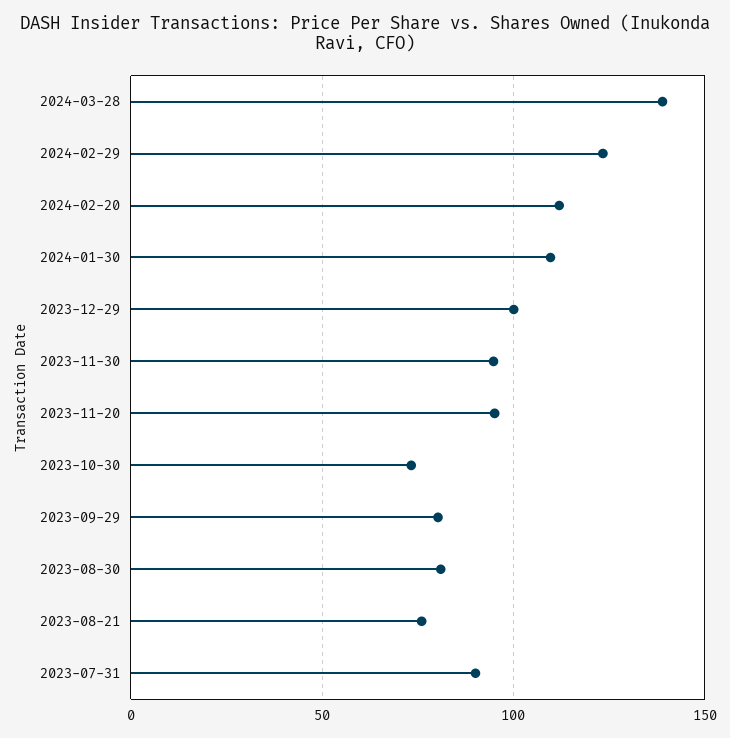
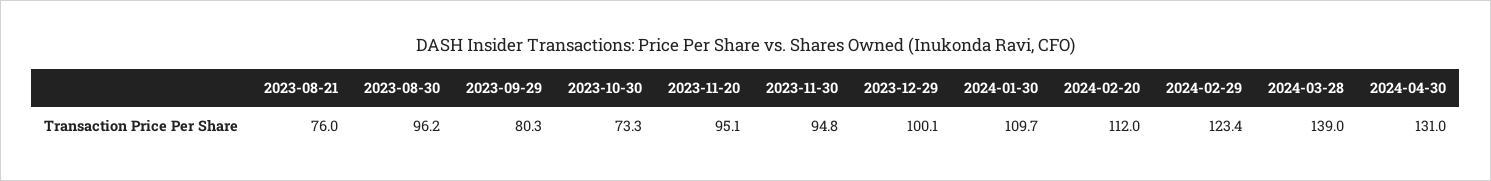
2023-08-30: 80 -> 96.2
2023-07-31: 90 -> none
2024-04-30: none -> 131

